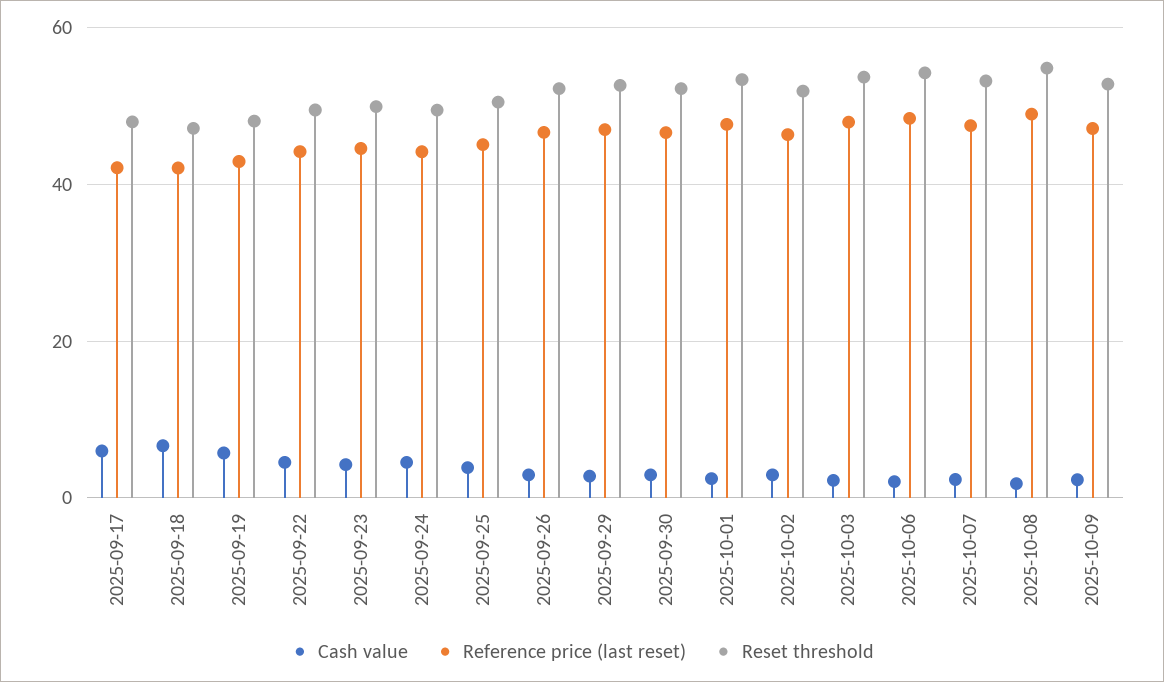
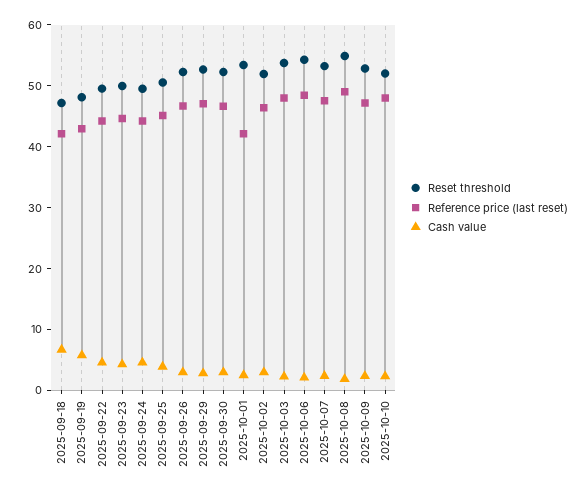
Cash value, 2025-09-17: 6 -> none
Reference price (last reset), 2025-09-17: 42 -> none
Reset threshold, 2025-09-17: 48 -> none
Reference price (last reset), 2025-10-01: 48 -> 42
Reset threshold, 2025-10-10: none -> 52
Reference price (last reset), 2025-10-10: none -> 48
Cash value, 2025-10-10: none -> 2

